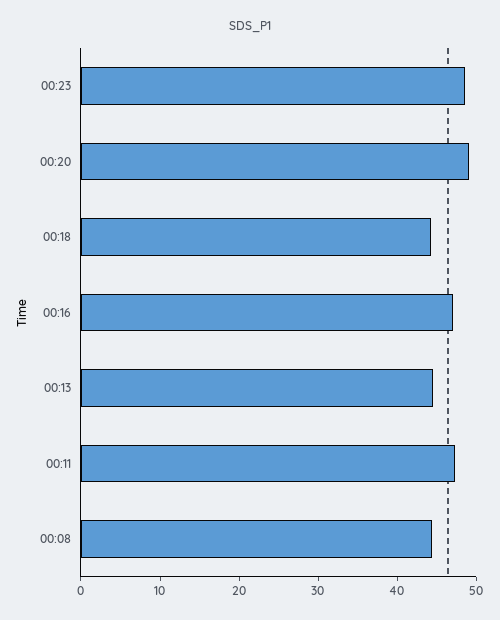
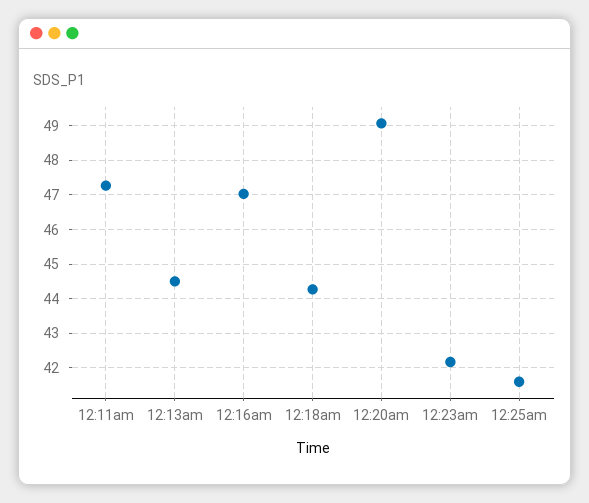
00:23: 48 -> 42.2
00:08: 44 -> none
12:25am: none -> 41.6

